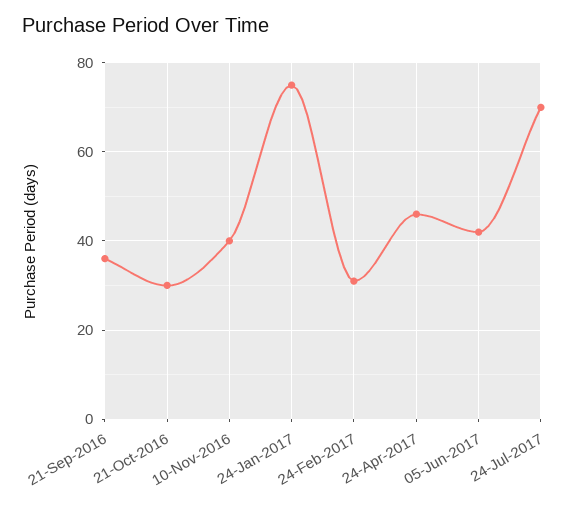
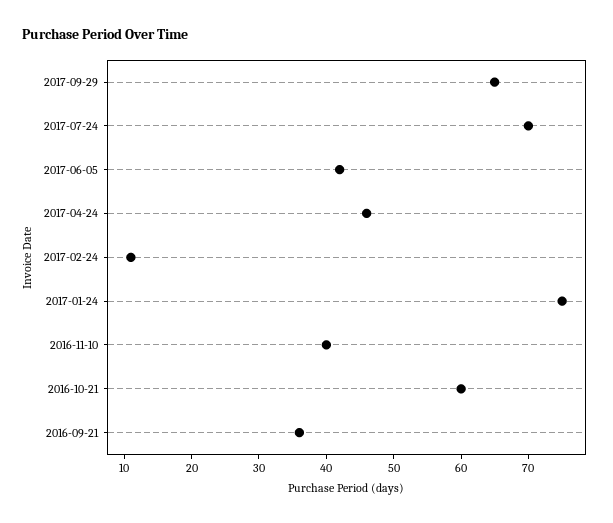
21-Oct-2016: 30 -> 60
24-Feb-2017: 30 -> 10
2017-09-29: none -> 65

